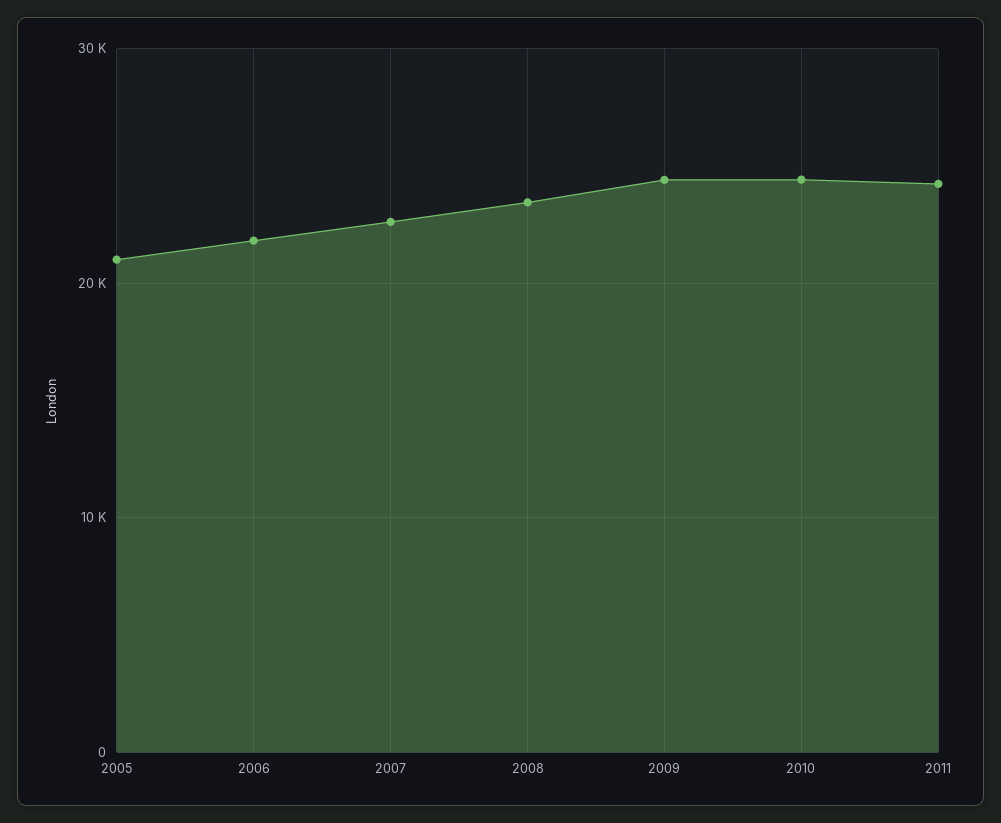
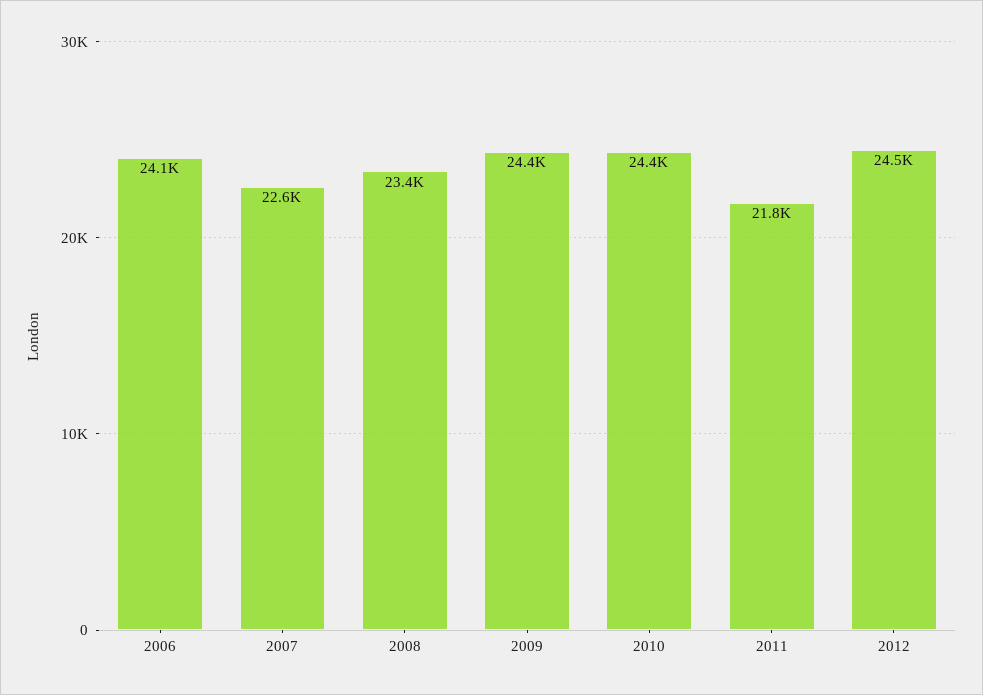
2005: 21000 -> none
2006: 22000 -> 24100
2011: 24000 -> 21800
2012: none -> 24500

